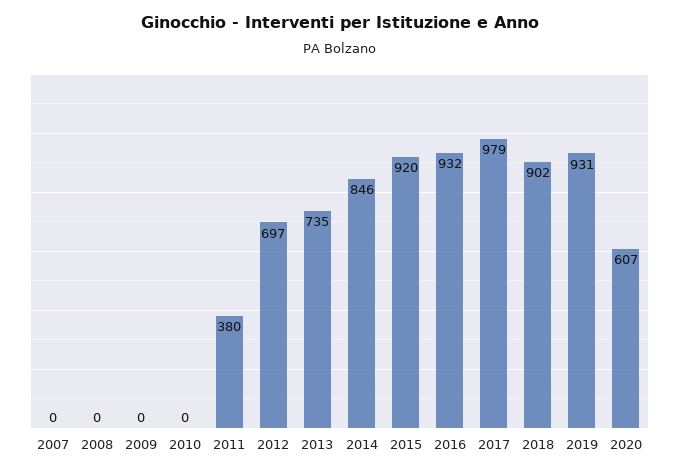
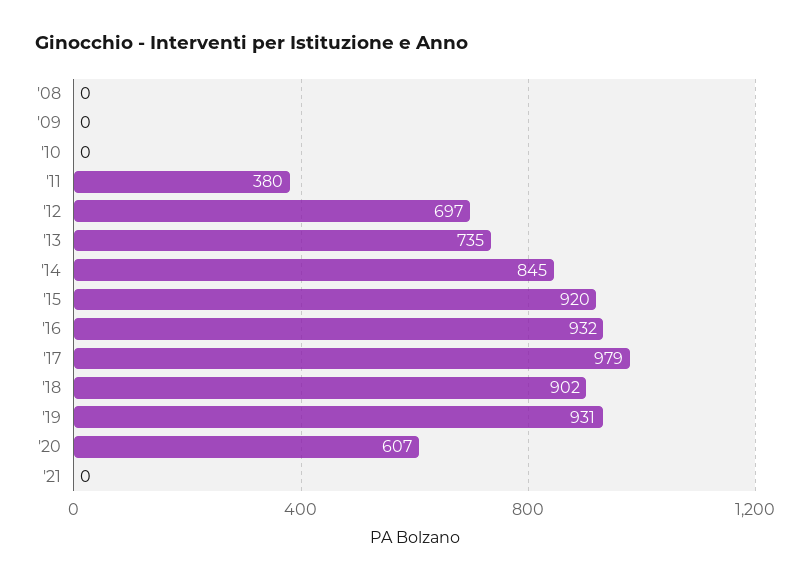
2007: 0 -> none
2014: 846 -> 845
'21: none -> 0

